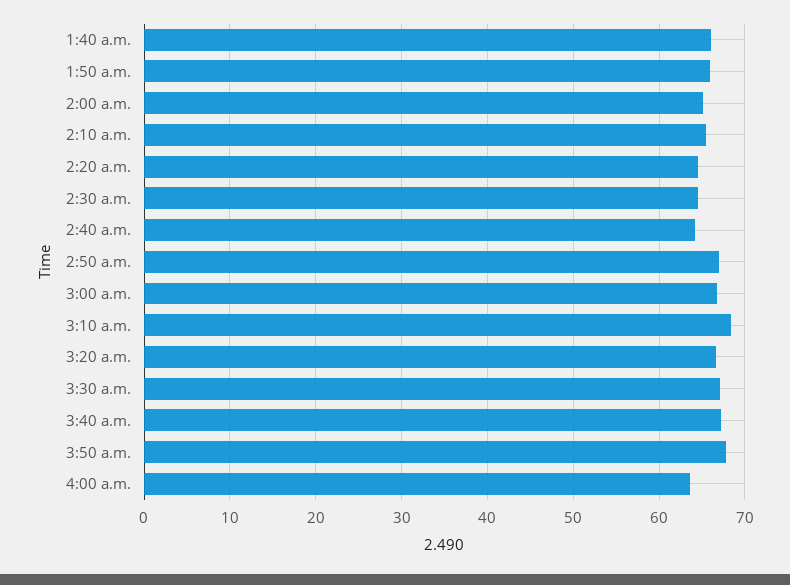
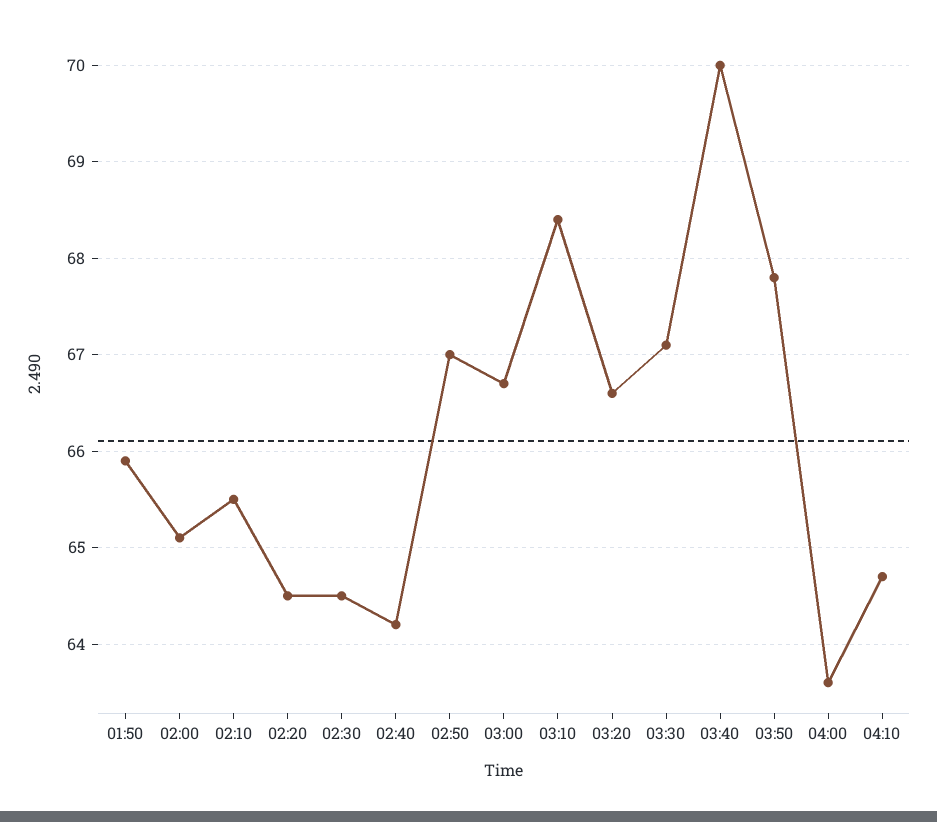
1:40 a.m.: 66 -> none
3:40 a.m.: 67 -> 70
04:10: none -> 64.7

